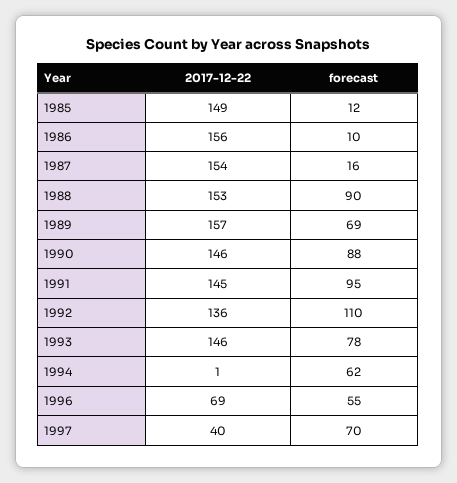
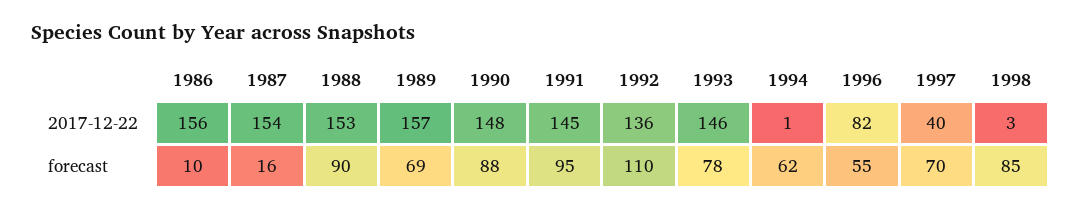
2017-12-22, 1985: 149 -> none
forecast, 1985: 12 -> none
2017-12-22, 1990: 146 -> 148
2017-12-22, 1996: 69 -> 82
2017-12-22, 1998: none -> 3
forecast, 1998: none -> 85

